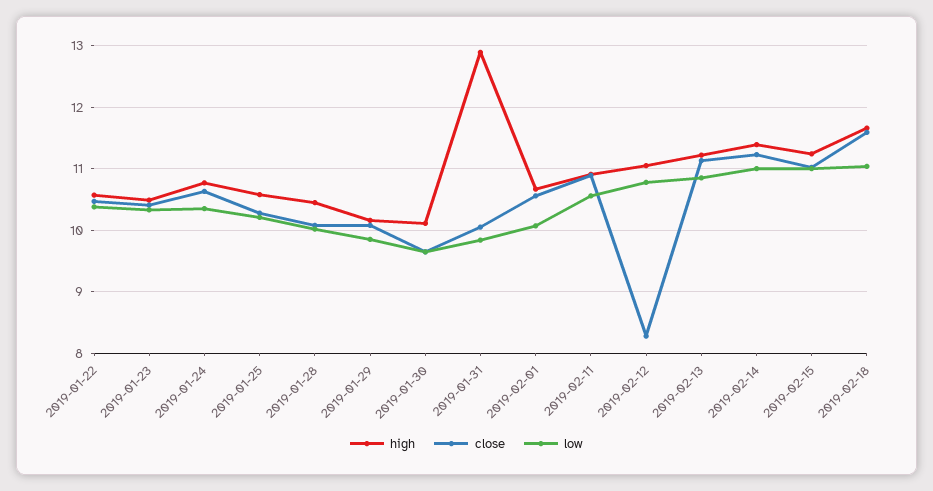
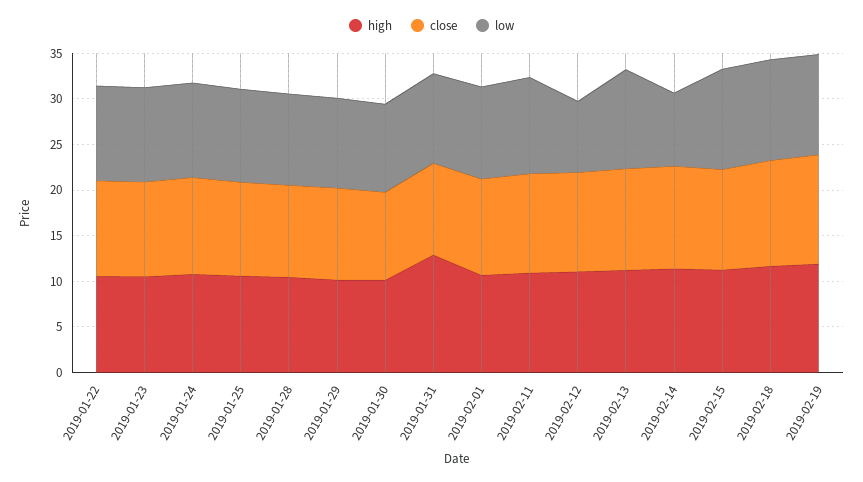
close, 2019-02-12: 8.3 -> 11
low, 2019-02-12: 10.8 -> 8
low, 2019-02-14: 11 -> 8
high, 2019-02-19: none -> 12
close, 2019-02-19: none -> 12
low, 2019-02-19: none -> 11

